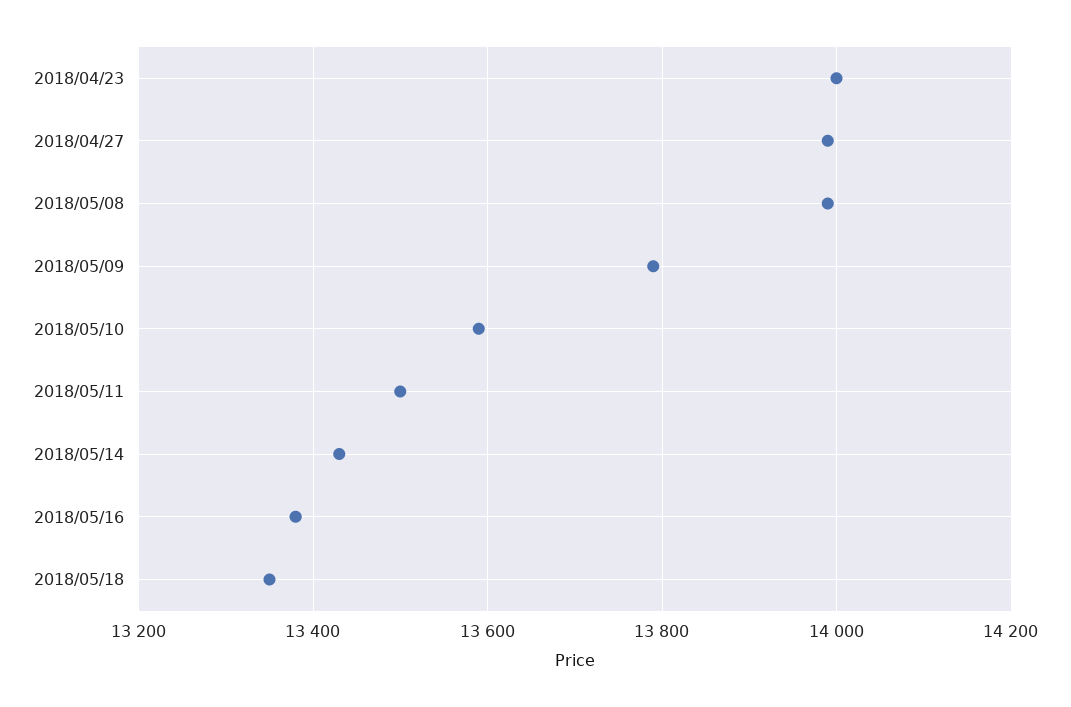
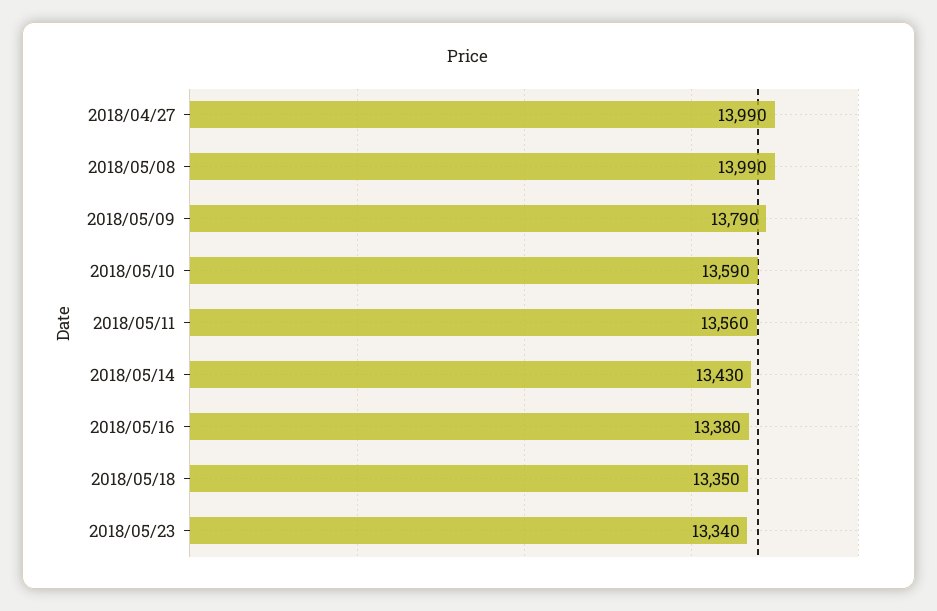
2018/04/23: 14000 -> none
2018/05/11: 13500 -> 13560
2018/05/23: none -> 13340

